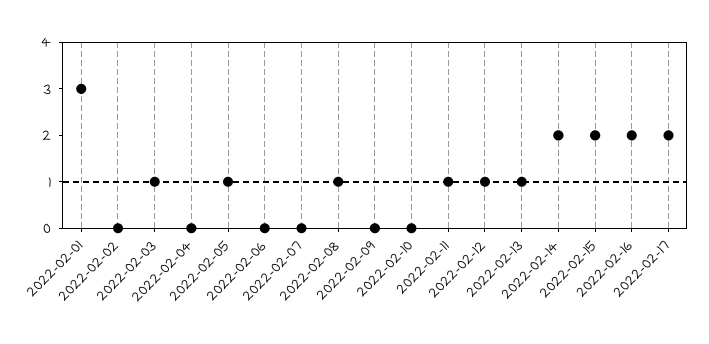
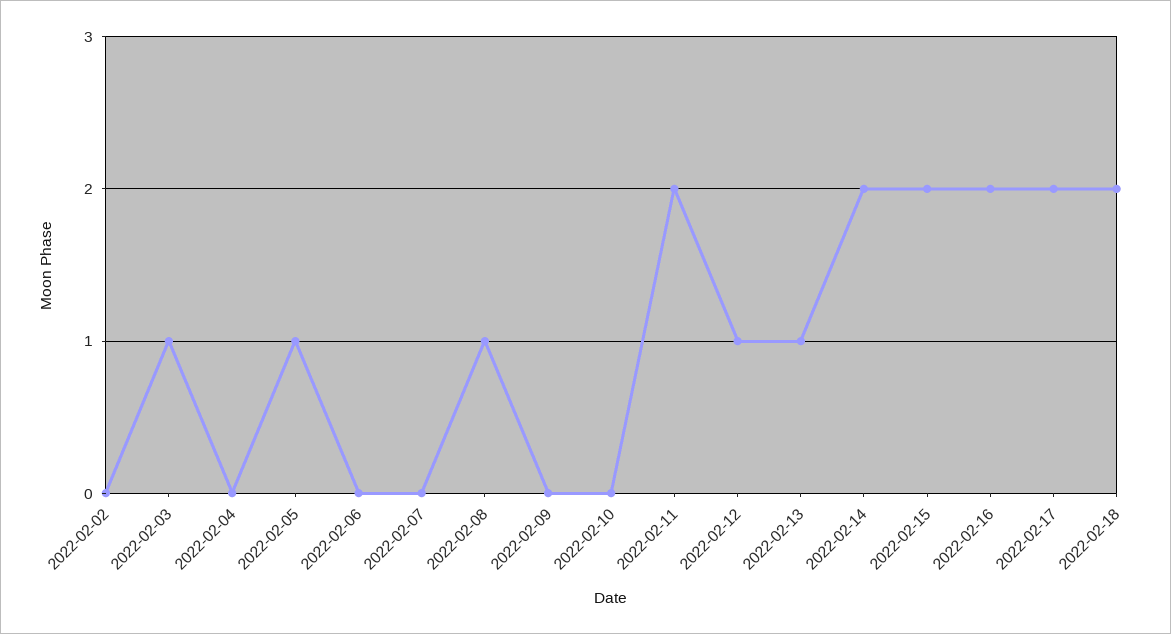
2022-02-01: 3 -> none
2022-02-11: 1 -> 2
2022-02-18: none -> 2

